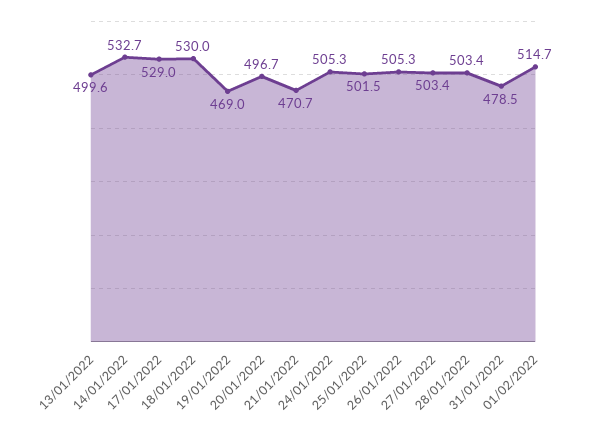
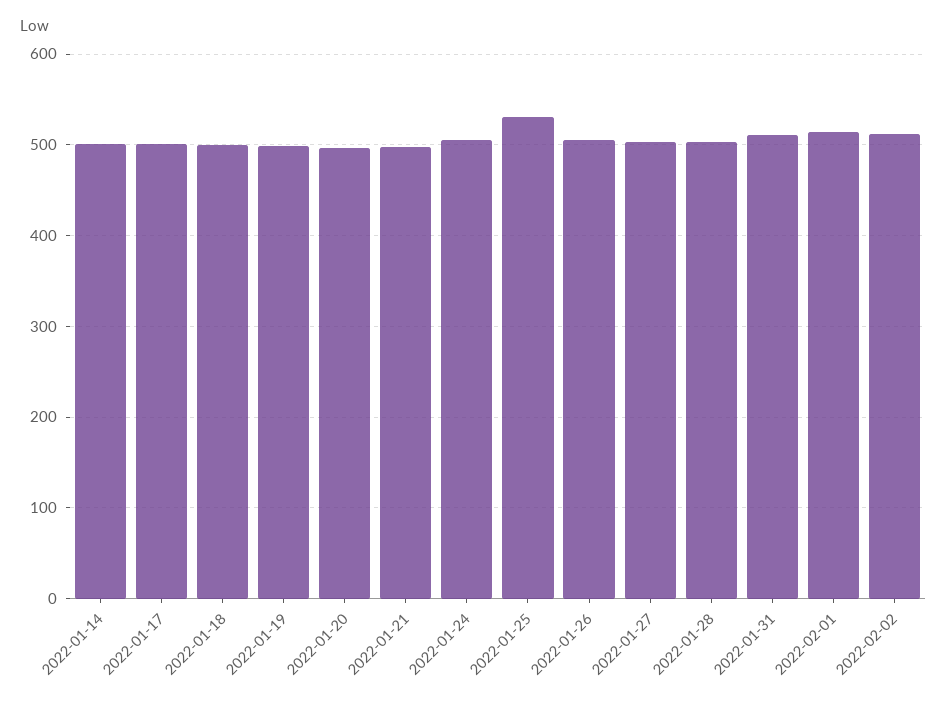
13/01/2022: 499.6 -> none
14/01/2022: 532.7 -> 500
17/01/2022: 529 -> 500
18/01/2022: 530 -> 500
19/01/2022: 469 -> 500
21/01/2022: 470.7 -> 500
25/01/2022: 501.5 -> 530
31/01/2022: 478.5 -> 510
2022-02-02: none -> 510

